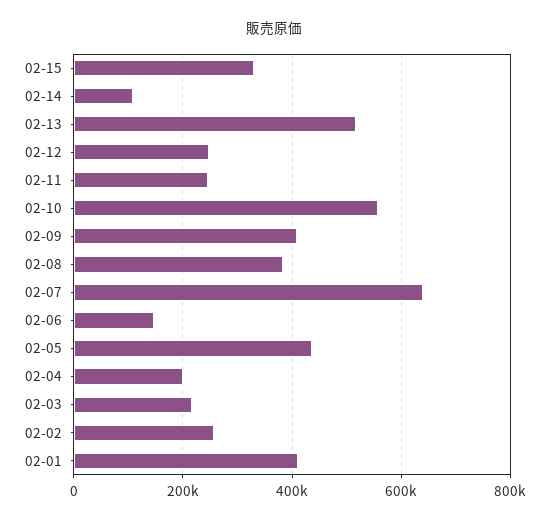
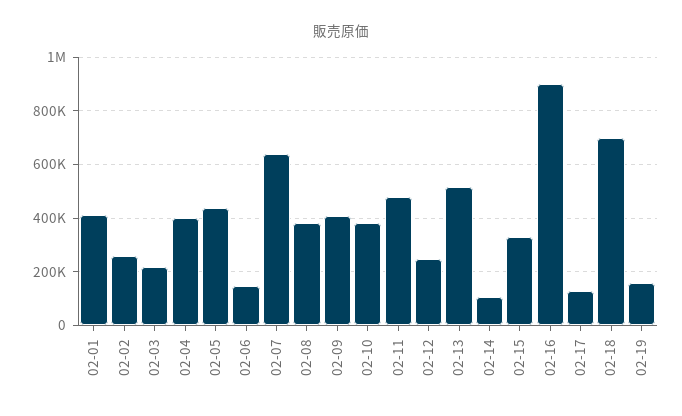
02-11: 240000 -> 475000
02-10: 560000 -> 375000
02-04: 200000 -> 400000
02-16: none -> 900000
02-17: none -> 125000
02-18: none -> 700000
02-19: none -> 150000

